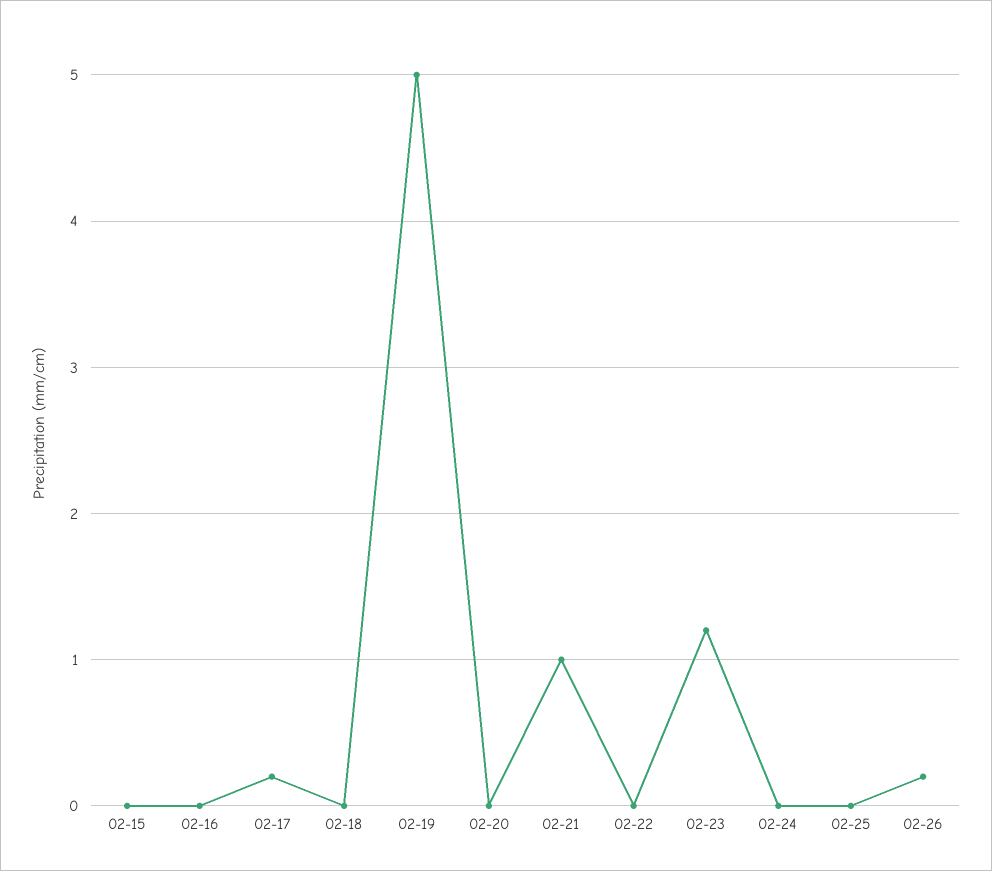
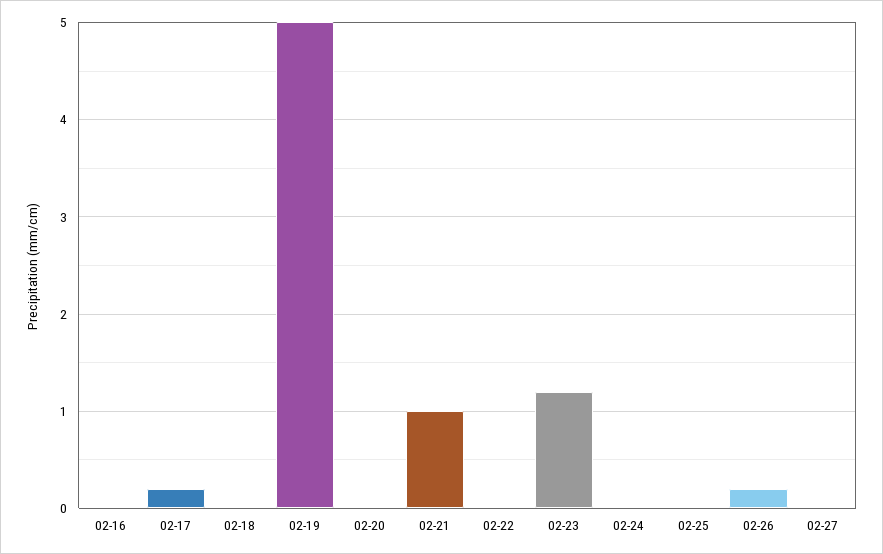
02-15: 0 -> none
02-27: none -> 0

